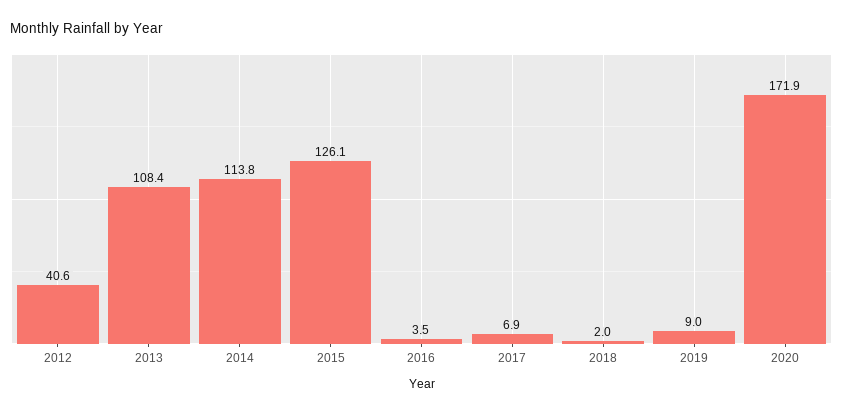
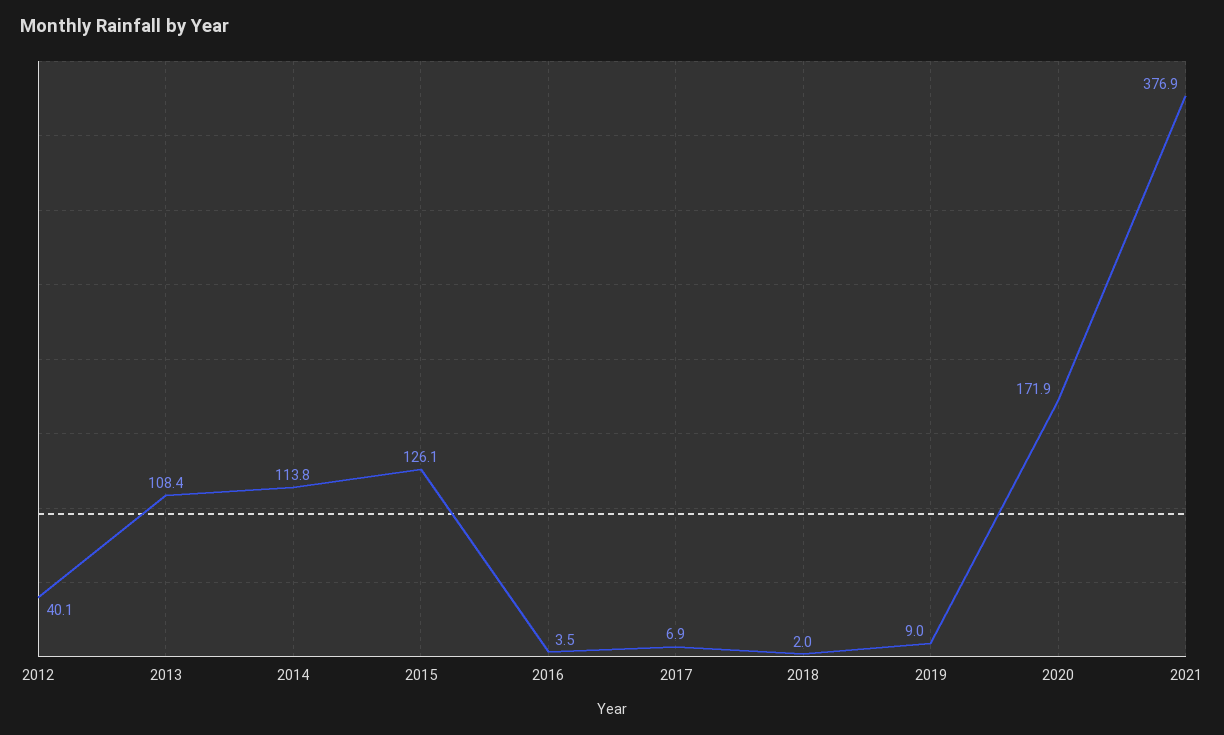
2012: 40.6 -> 40.1
2021: none -> 376.9

